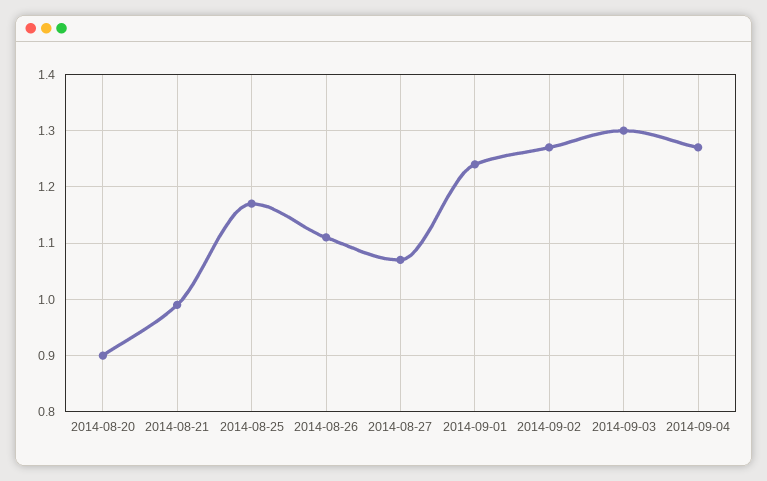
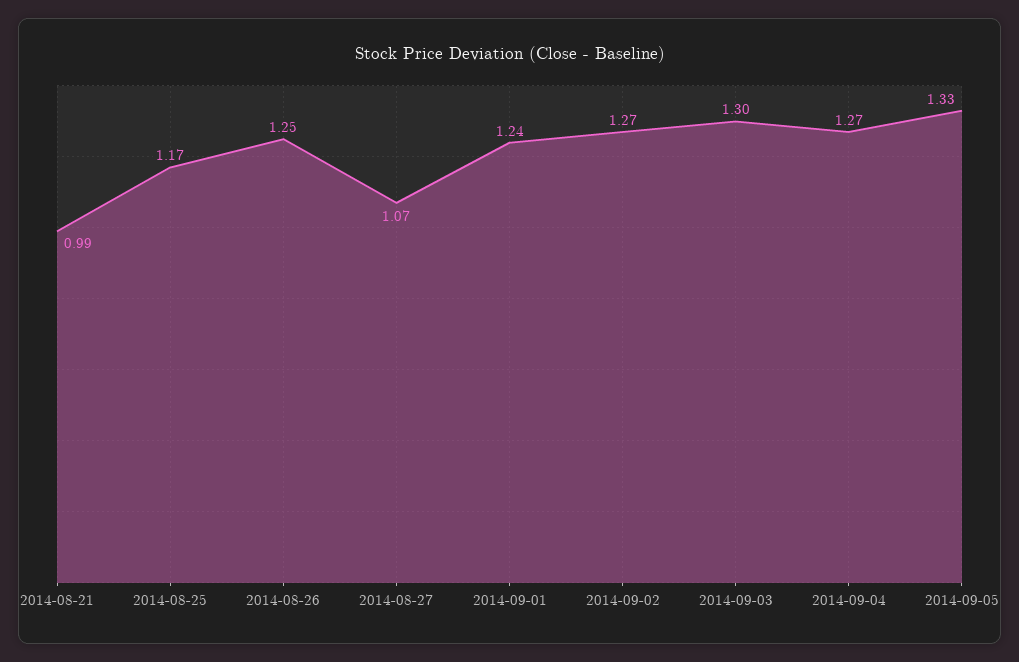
2014-08-20: 0.9 -> none
2014-08-26: 1.1 -> 1.25
2014-09-05: none -> 1.33

